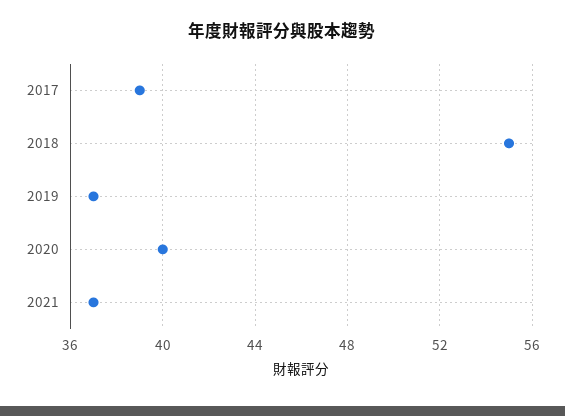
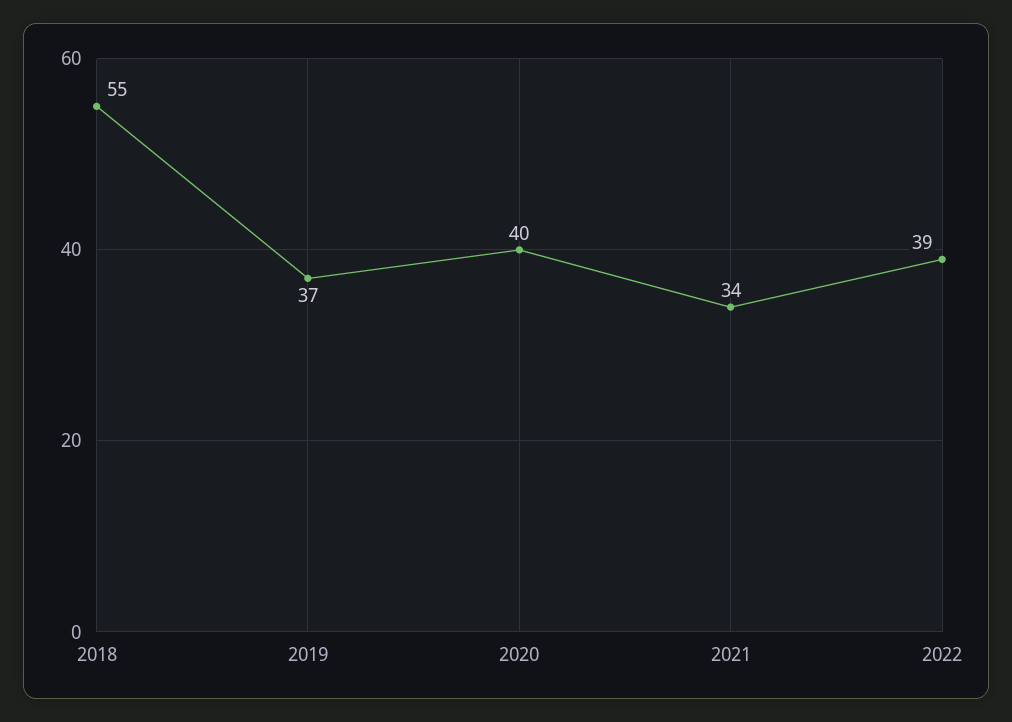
2017: 39 -> none
2021: 37 -> 34
2022: none -> 39

